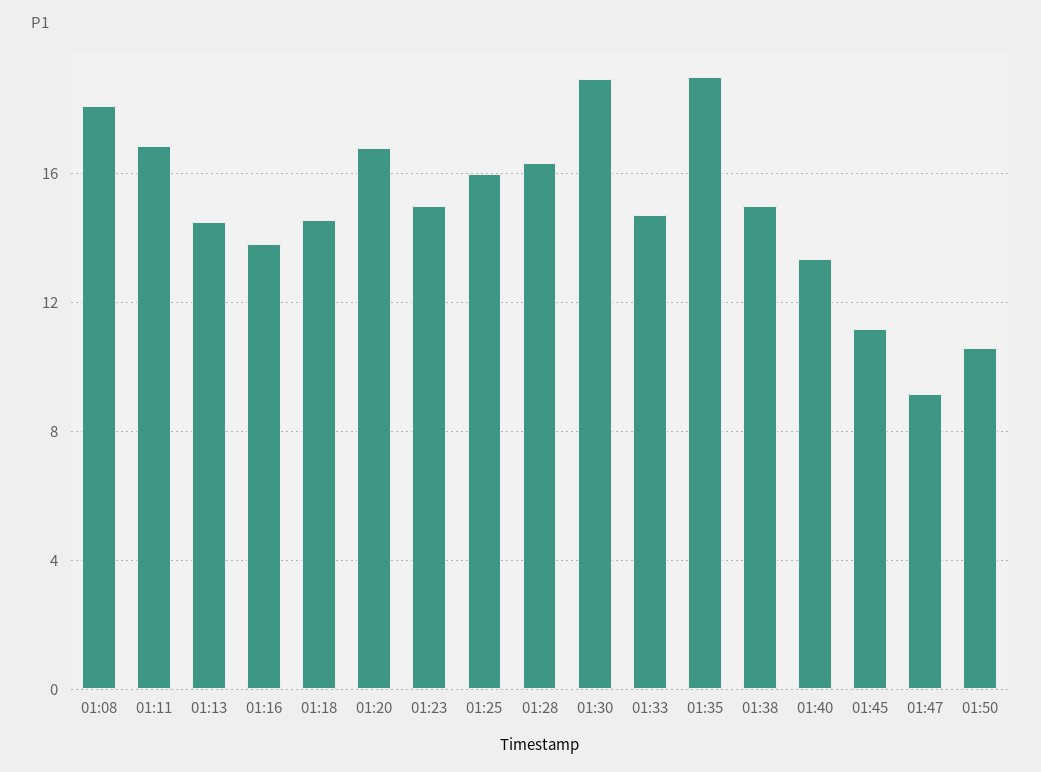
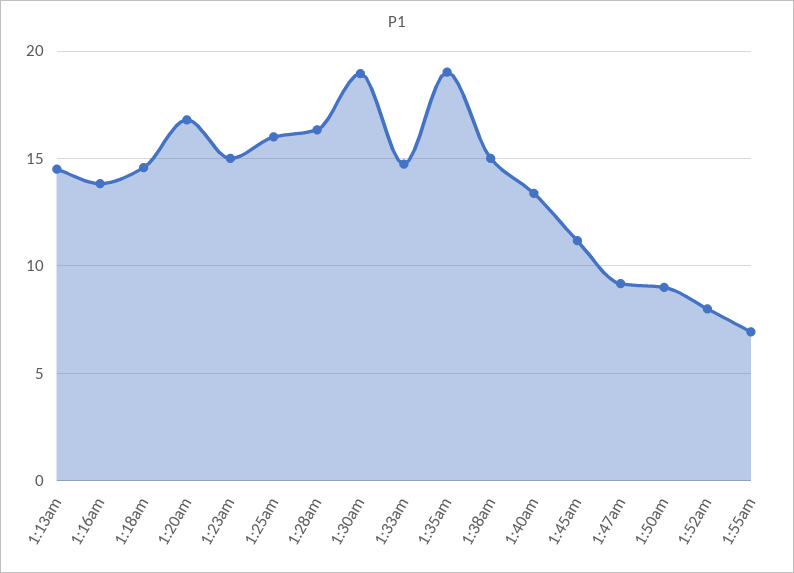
01:08: 18 -> none
01:11: 17 -> none
01:50: 10.5 -> 9
1:52am: none -> 8
1:55am: none -> 7

